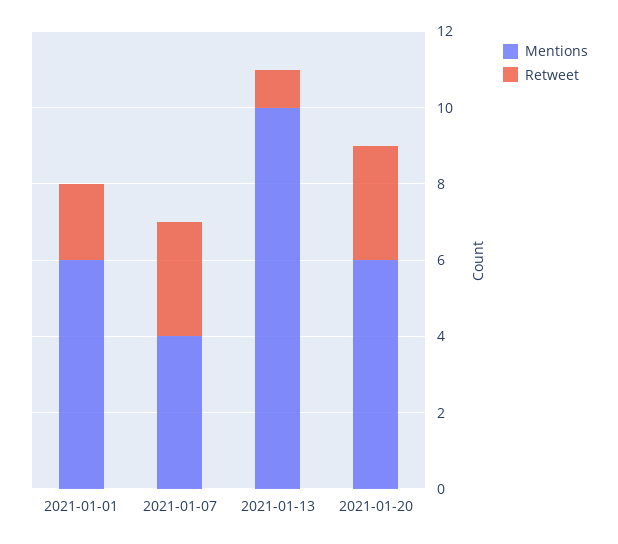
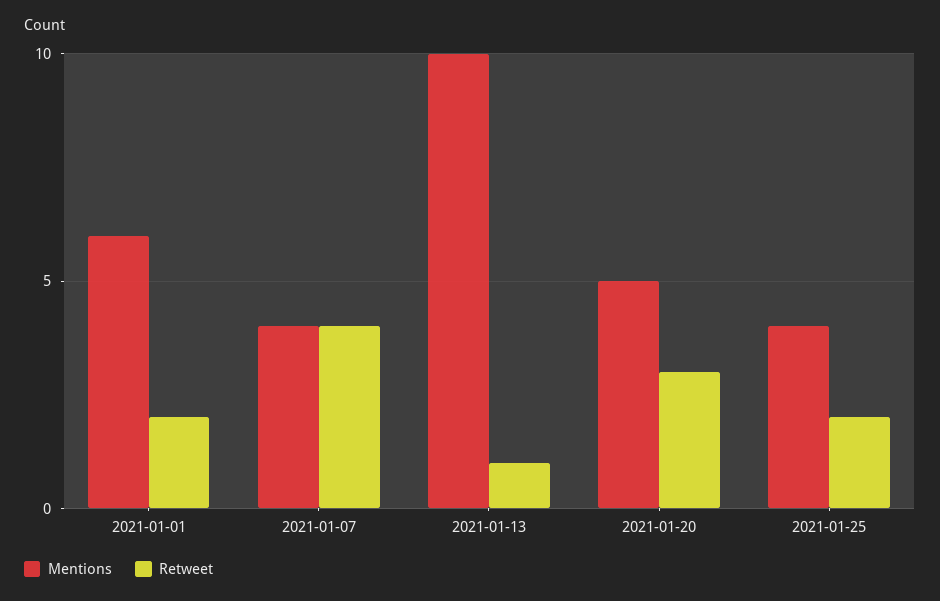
Retweet, 2021-01-07: 3 -> 4
Mentions, 2021-01-20: 6 -> 5
Mentions, 2021-01-25: none -> 4
Retweet, 2021-01-25: none -> 2

